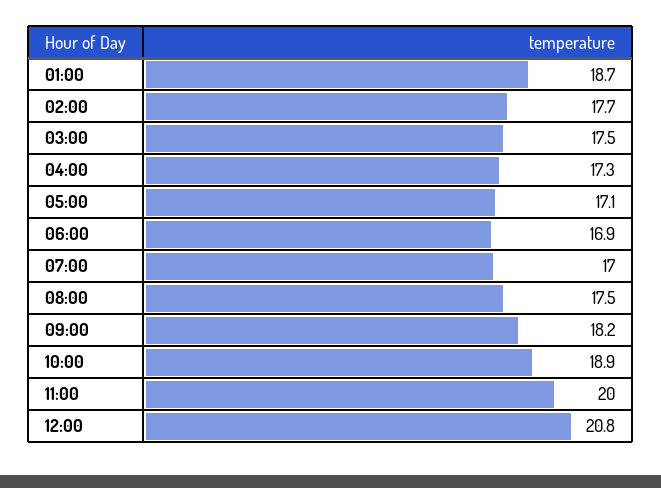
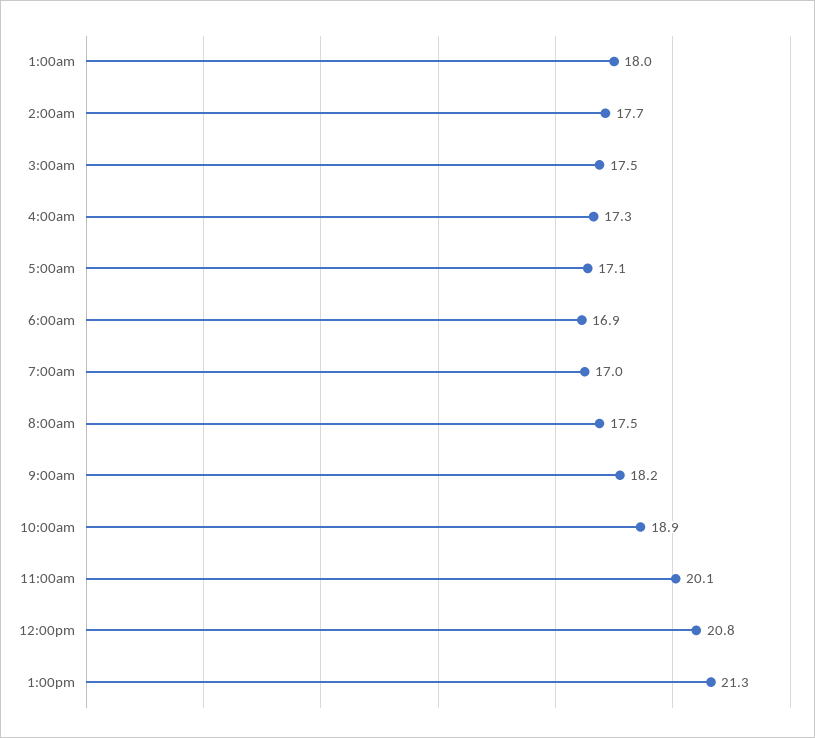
01:00: 18.7 -> 18
11:00: 20 -> 20.1
1:00pm: none -> 21.3

